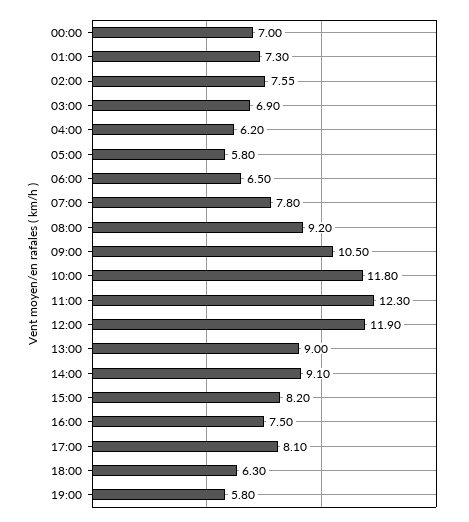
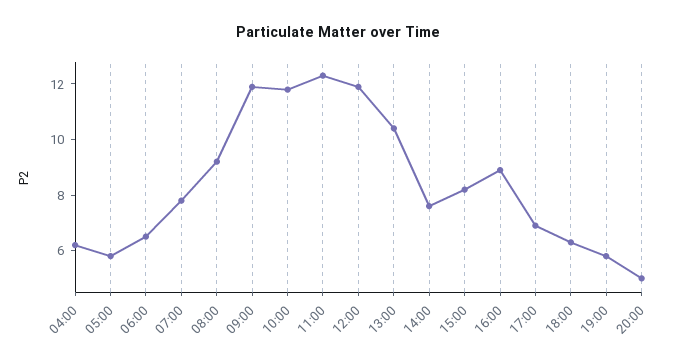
00:00: 7 -> none
01:00: 7.3 -> none
02:00: 7.55 -> none
03:00: 6.9 -> none
09:00: 10.5 -> 12
13:00: 9 -> 10.5
14:00: 9.1 -> 7.5
16:00: 7.5 -> 9
17:00: 8.1 -> 7
20:00: none -> 5

